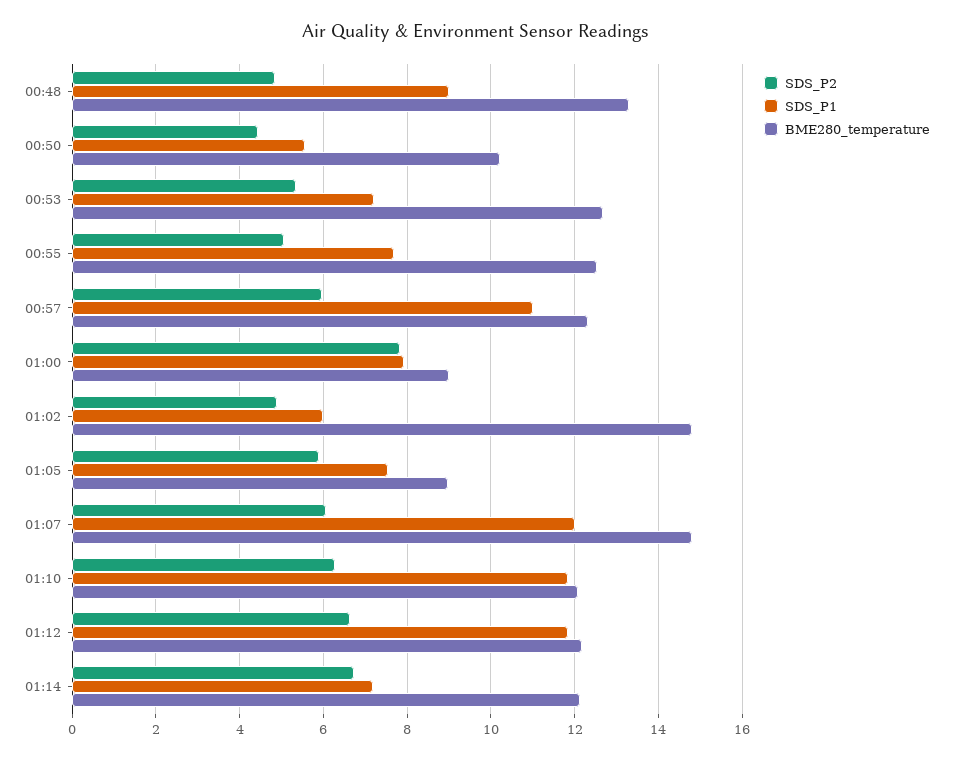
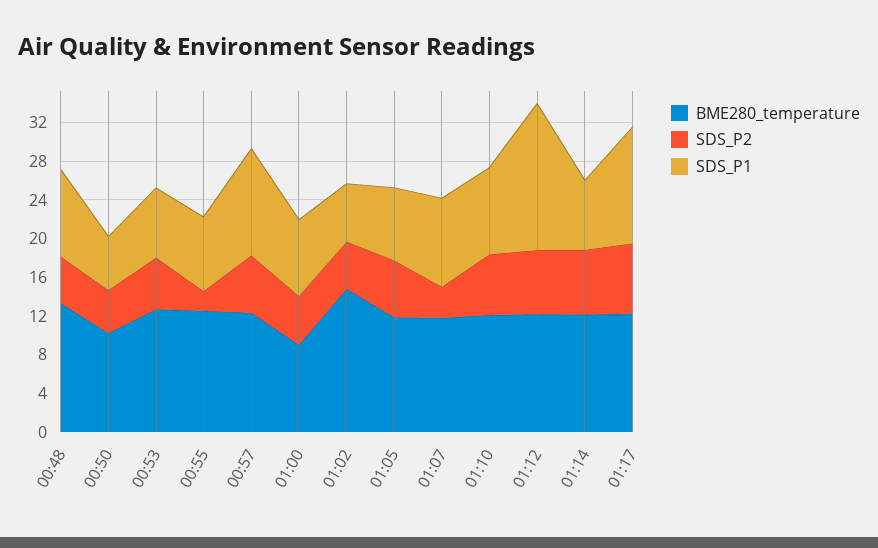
SDS_P2, 00:55: 5 -> 2
SDS_P2, 01:00: 7.8 -> 5
BME280_temperature, 01:05: 9 -> 12
SDS_P2, 01:07: 6 -> 3
SDS_P1, 01:07: 12 -> 9
BME280_temperature, 01:07: 14.8 -> 12
SDS_P1, 01:10: 11.8 -> 9
SDS_P1, 01:12: 11.8 -> 15
BME280_temperature, 01:17: none -> 12
SDS_P2, 01:17: none -> 7
SDS_P1, 01:17: none -> 12

